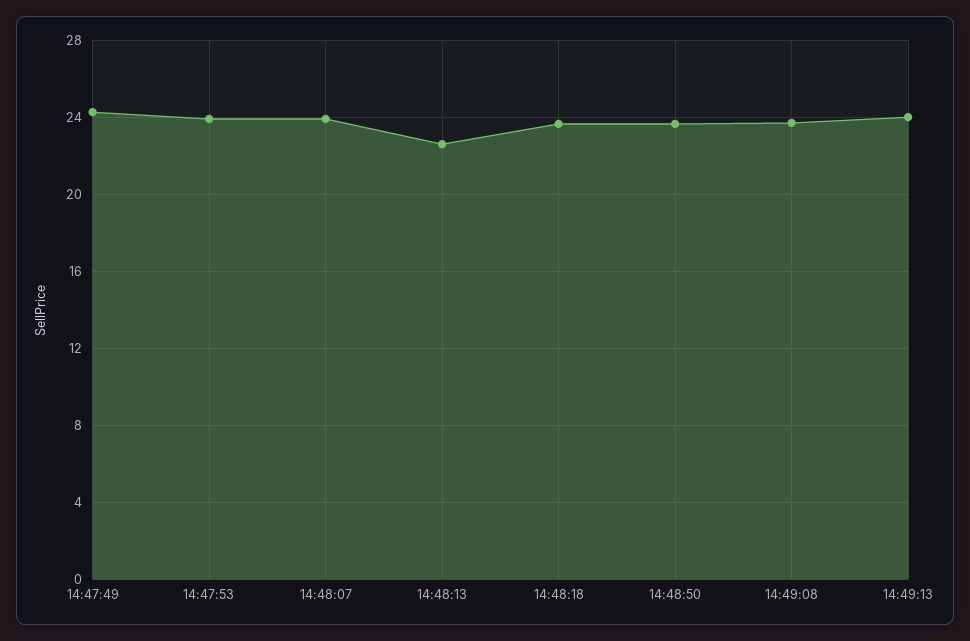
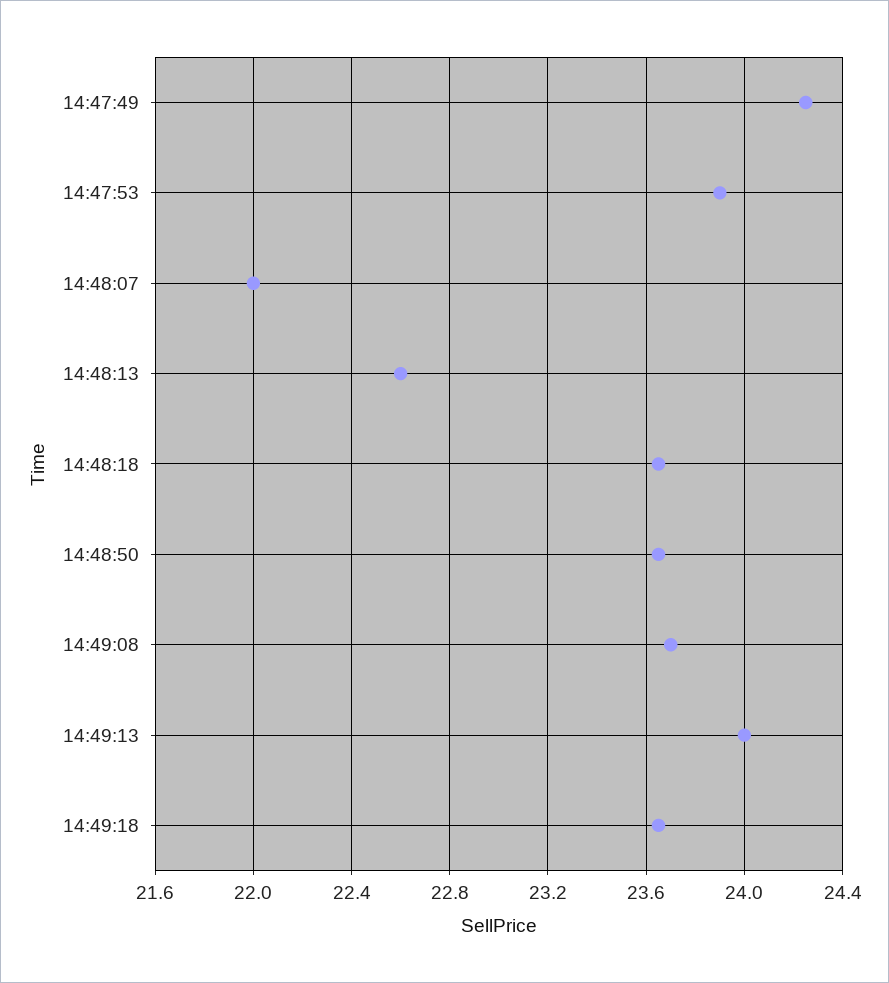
14:48:07: 24 -> 22
14:49:18: none -> 23.65

